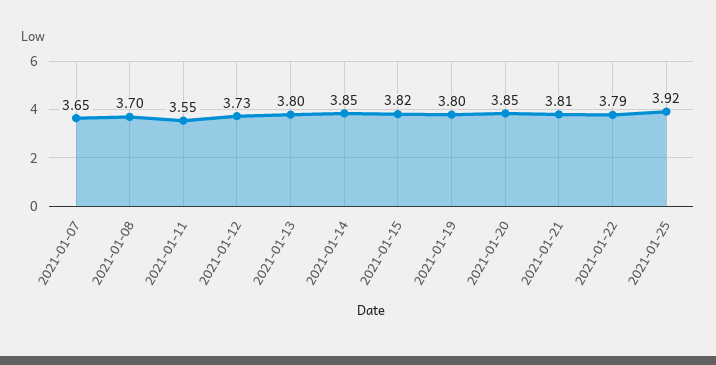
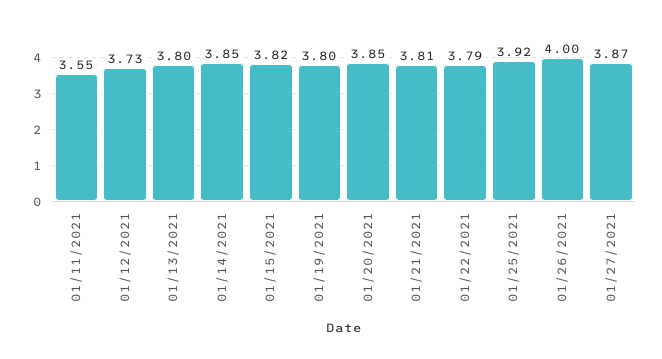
2021-01-07: 3.65 -> none
2021-01-08: 3.7 -> none
01/26/2021: none -> 4
01/27/2021: none -> 3.87

